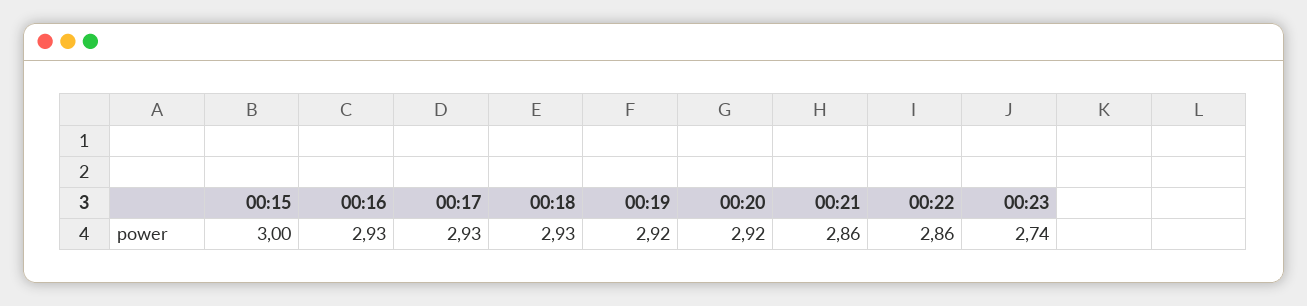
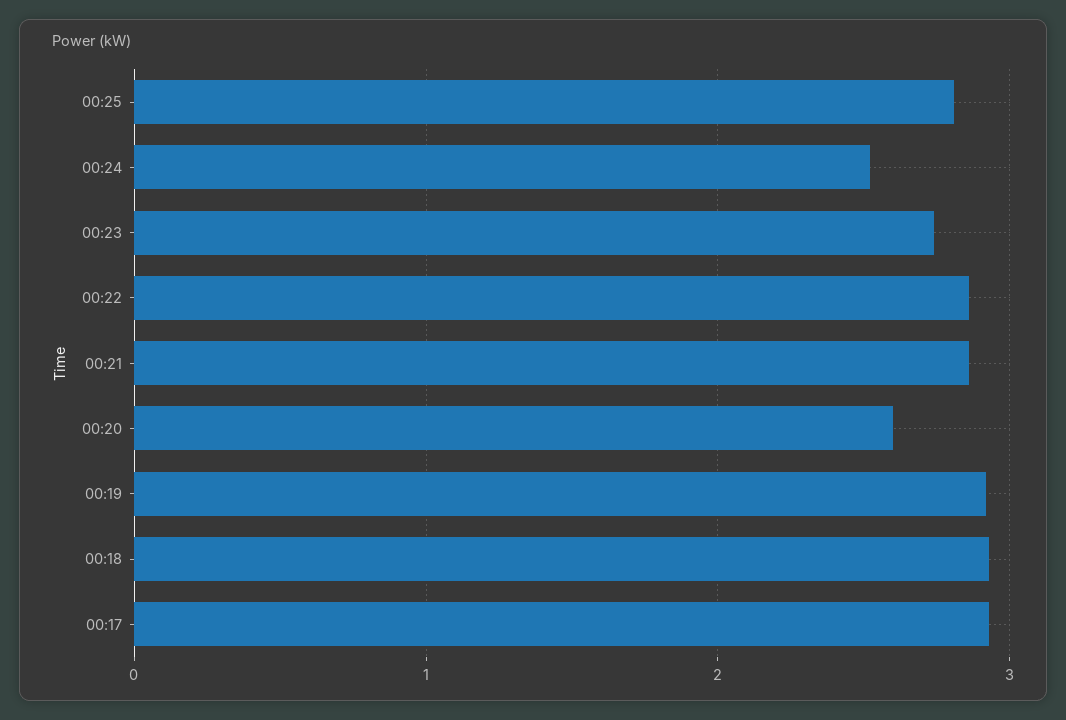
00:15: 3 -> none
00:16: 2.93 -> none
00:20: 2.92 -> 2.6
00:25: none -> 2.8
00:24: none -> 2.5

